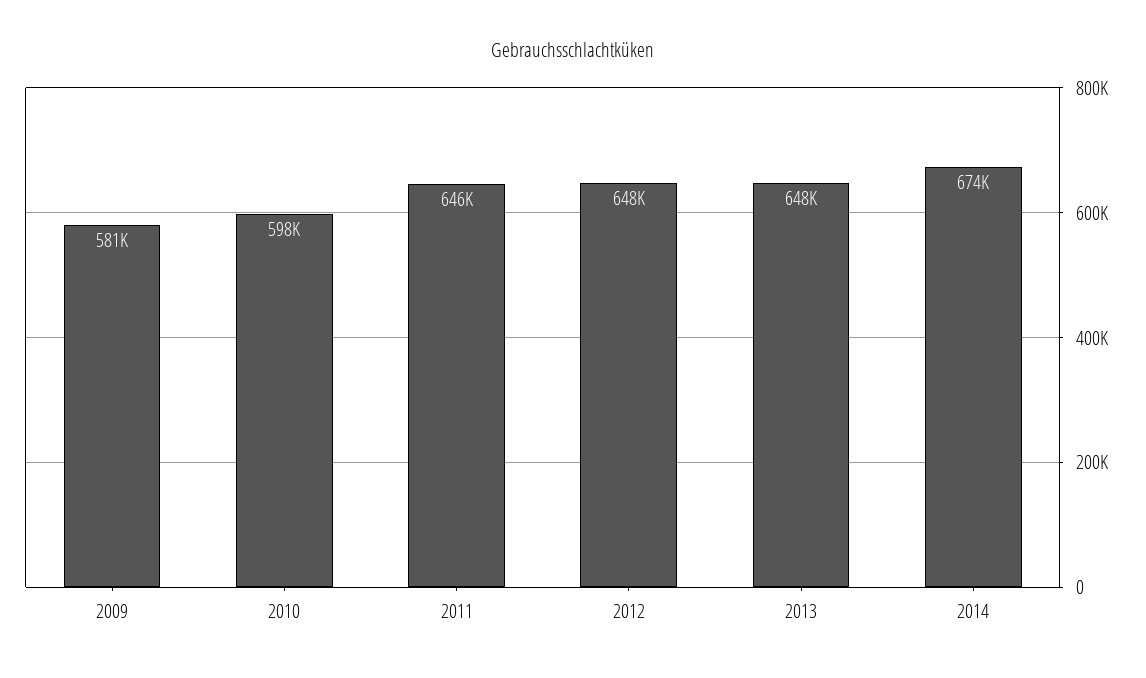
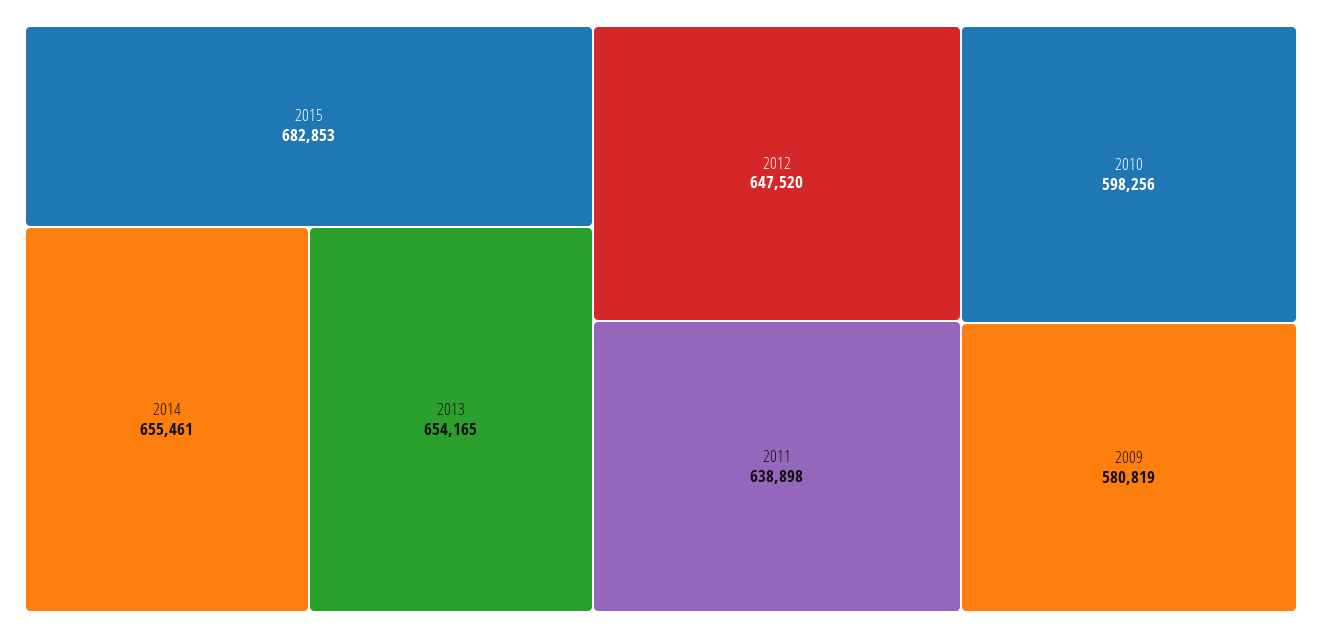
2011: 646000 -> 638898
2013: 648000 -> 654165
2014: 674000 -> 655461
2015: none -> 682853

